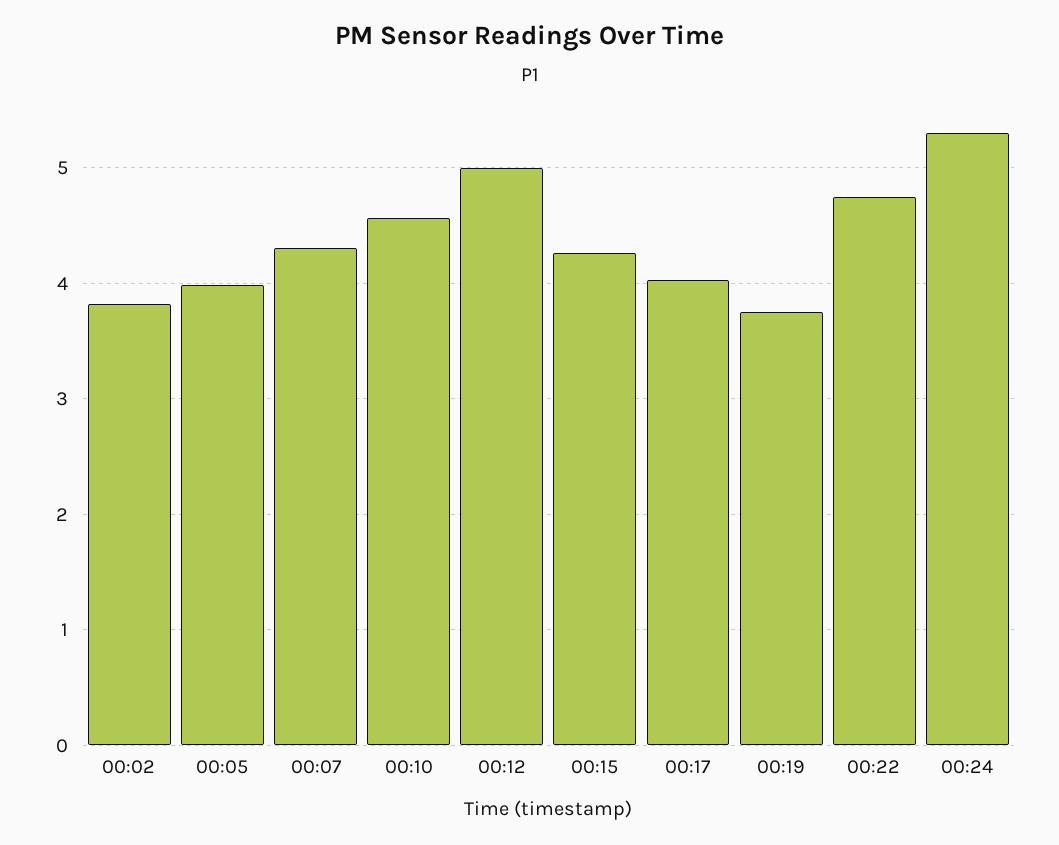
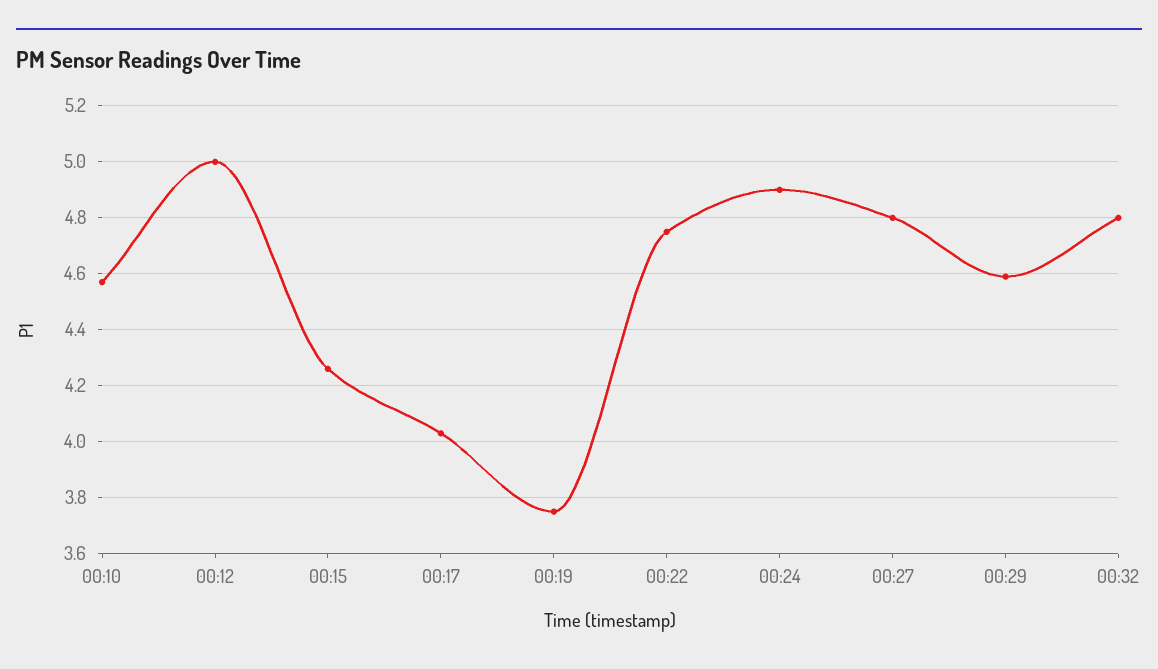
00:02: 3.8 -> none
00:05: 4 -> none
00:07: 4.3 -> none
00:24: 5.3 -> 4.9
00:27: none -> 4.8
00:29: none -> 4.6
00:32: none -> 4.8

